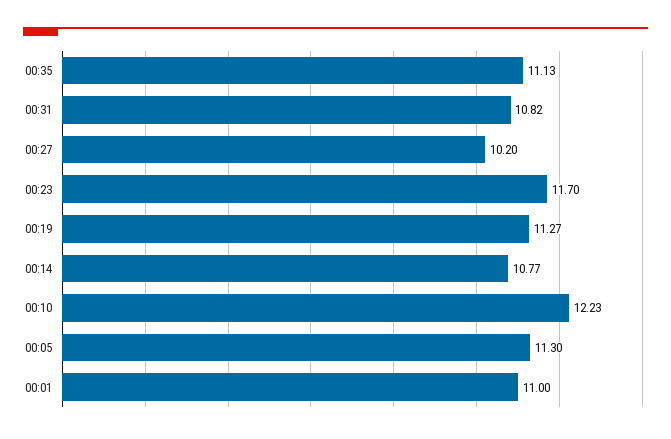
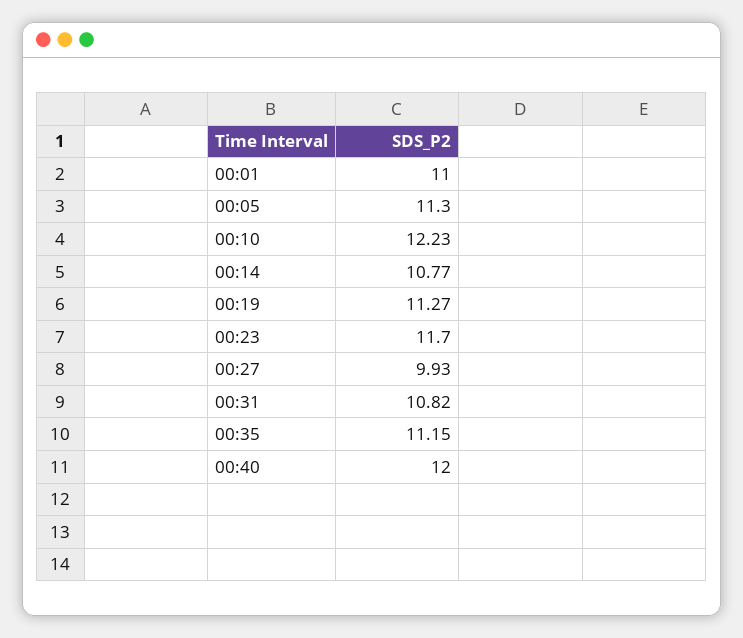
00:35: 11.13 -> 11.15
00:27: 10.2 -> 9.93
00:40: none -> 12

